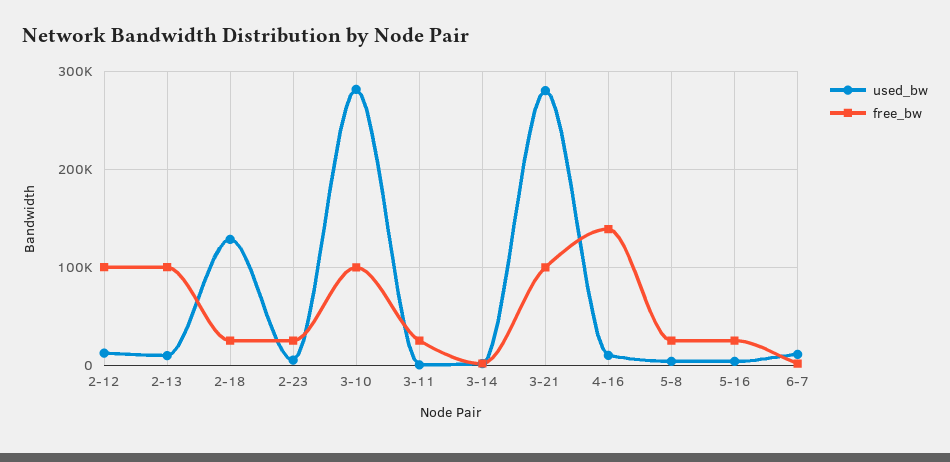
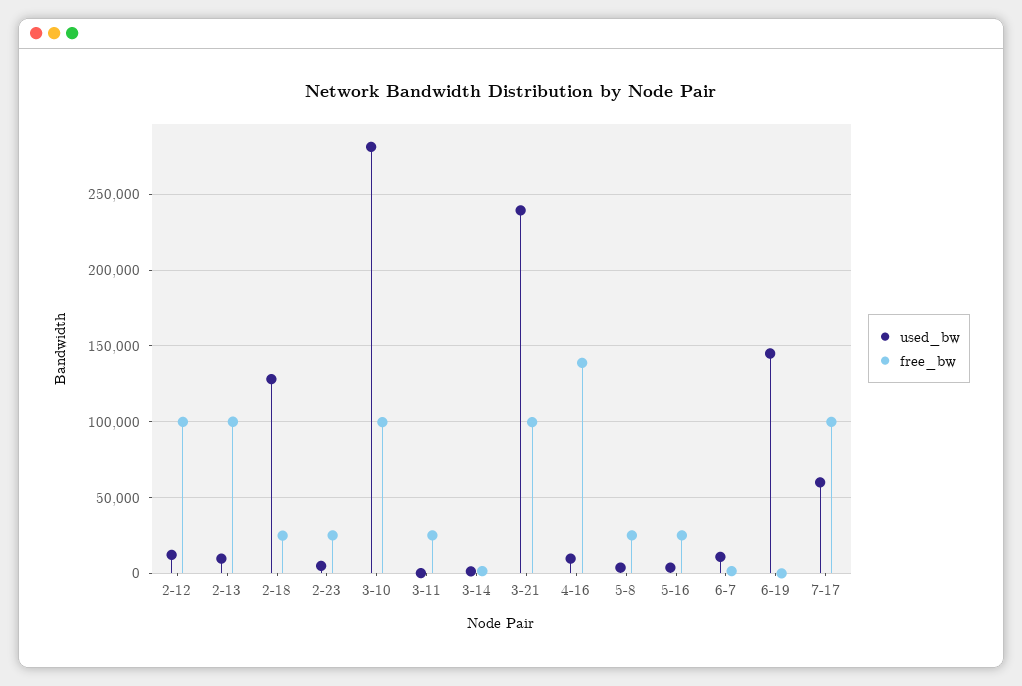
used_bw, 3-21: 280000 -> 240000
used_bw, 6-19: none -> 145000
free_bw, 6-19: none -> 0
used_bw, 7-17: none -> 60000
free_bw, 7-17: none -> 100000

